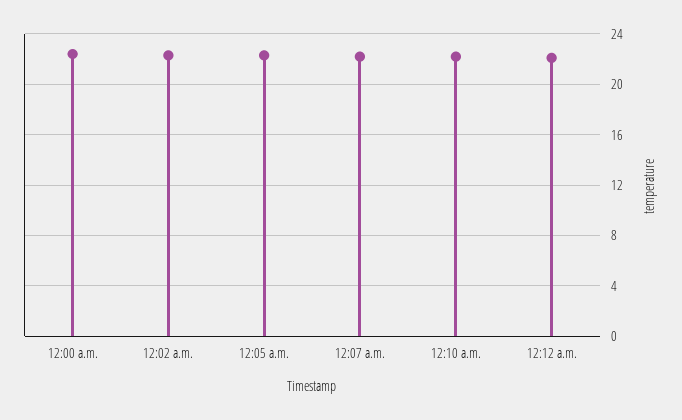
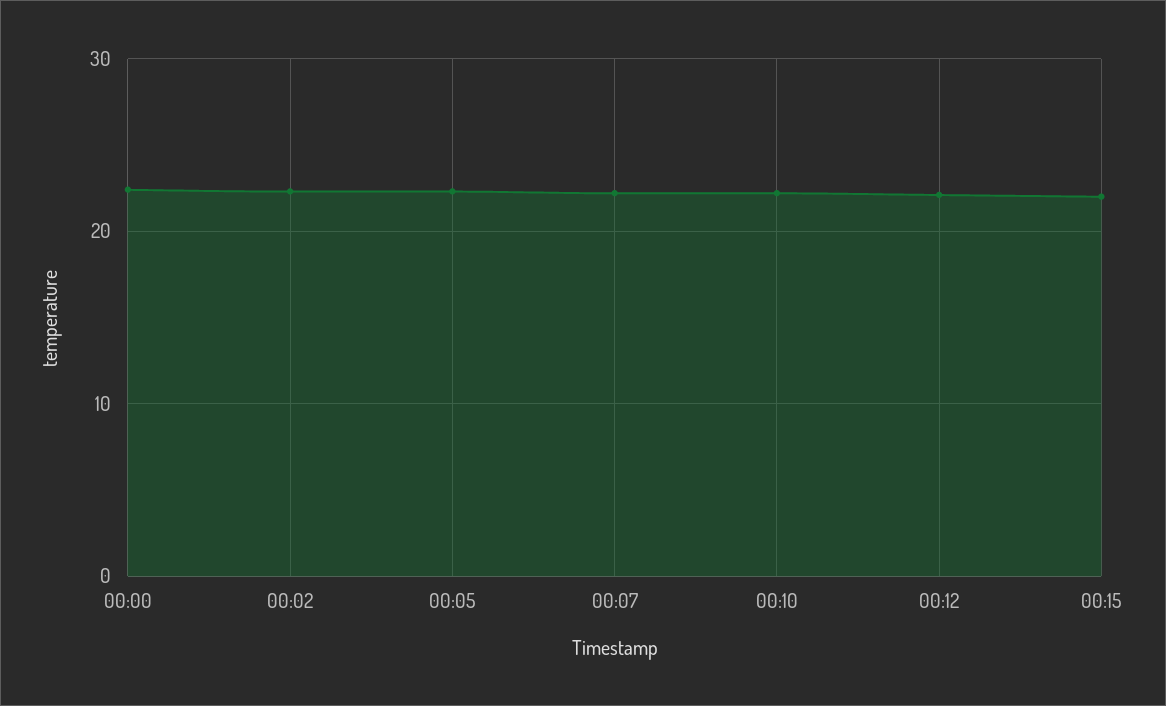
00:15: none -> 22

